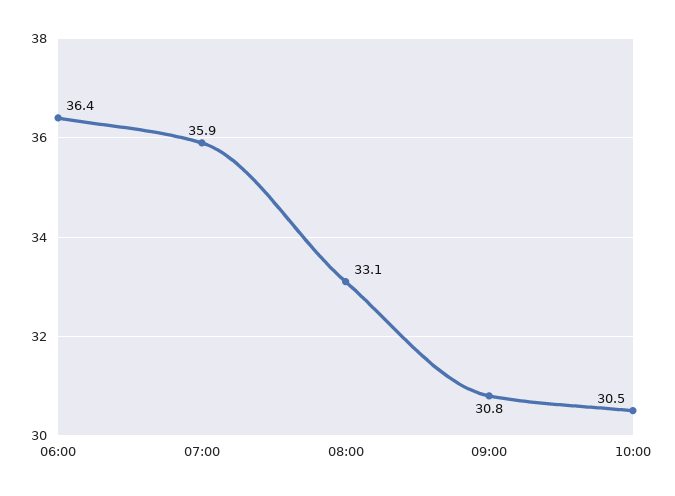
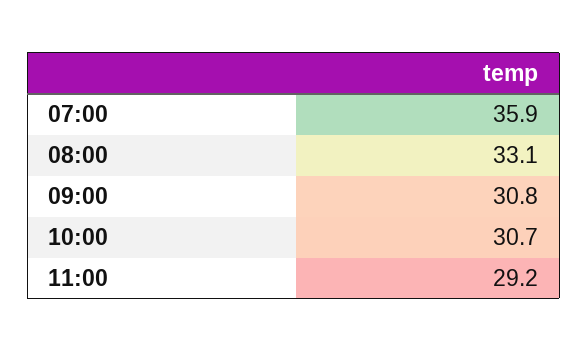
06:00: 36.4 -> none
10:00: 30.5 -> 30.7
11:00: none -> 29.2

